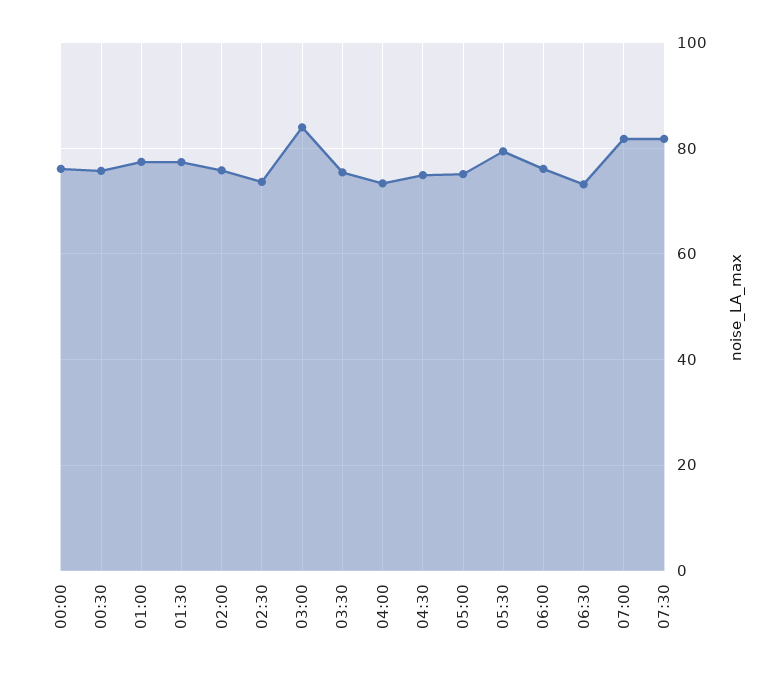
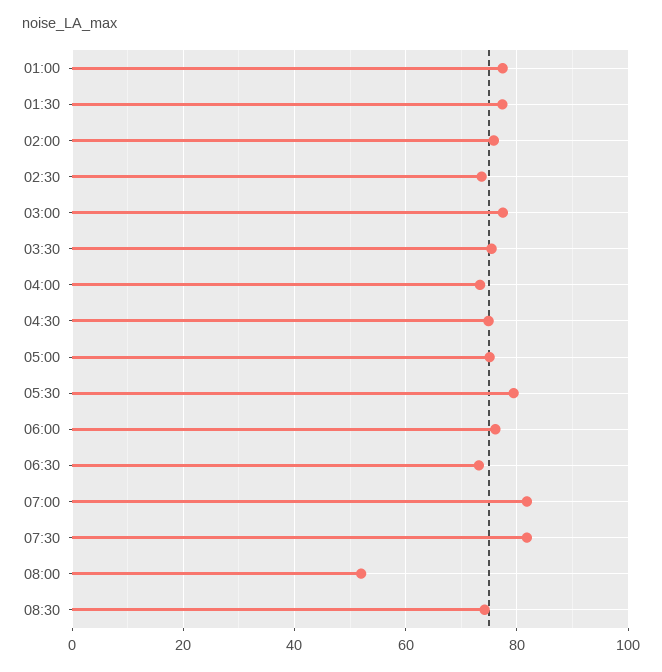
00:00: 76 -> none
00:30: 76 -> none
03:00: 84 -> 78
08:00: none -> 52
08:30: none -> 74

